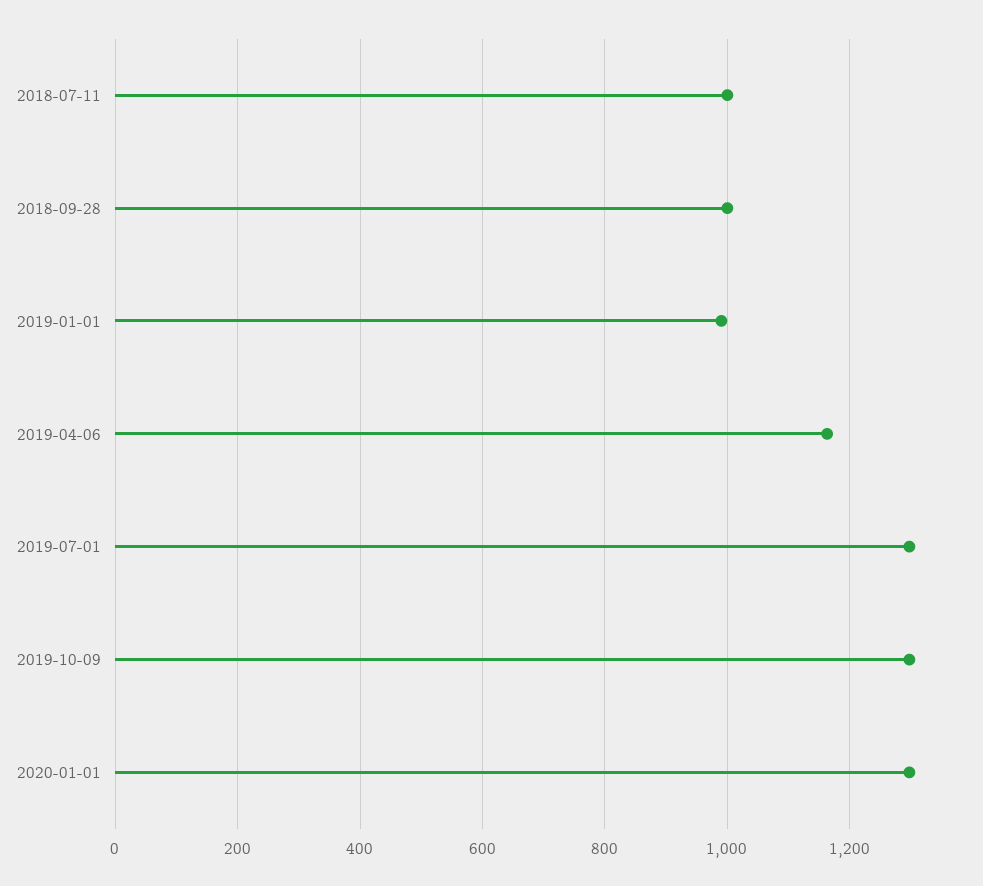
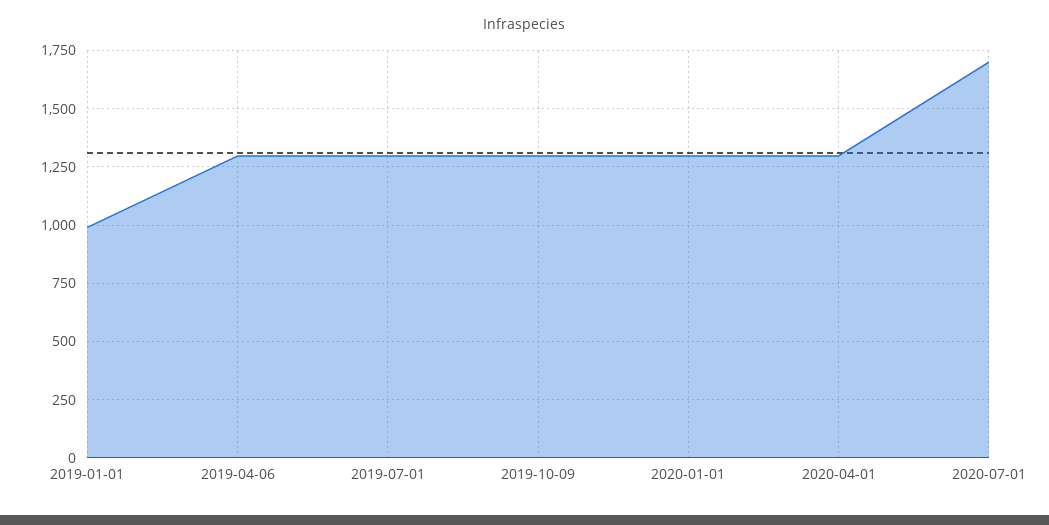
2018-07-11: 1000 -> none
2018-09-28: 1000 -> none
2019-04-06: 1160 -> 1300
2020-04-01: none -> 1300
2020-07-01: none -> 1700

